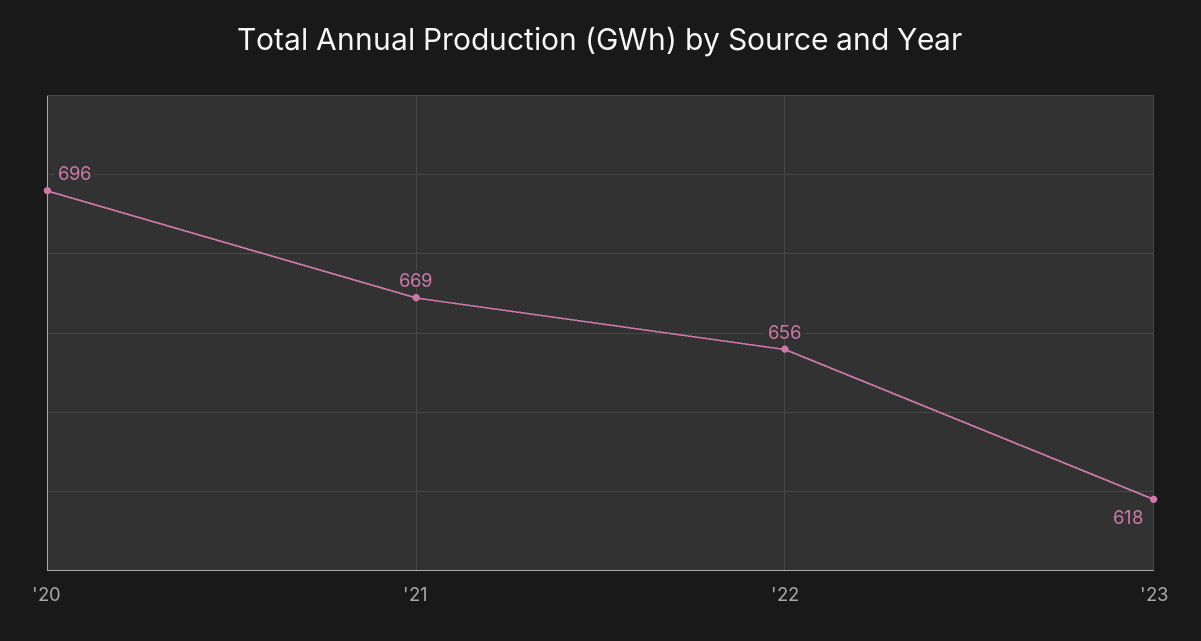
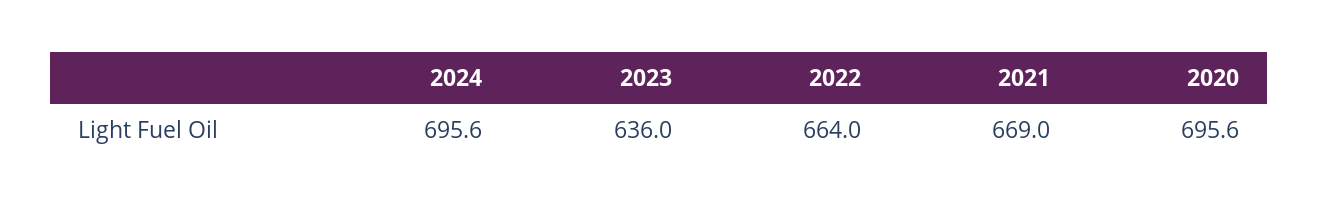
'22: 656 -> 664
'23: 618 -> 636
2024: none -> 695.6

